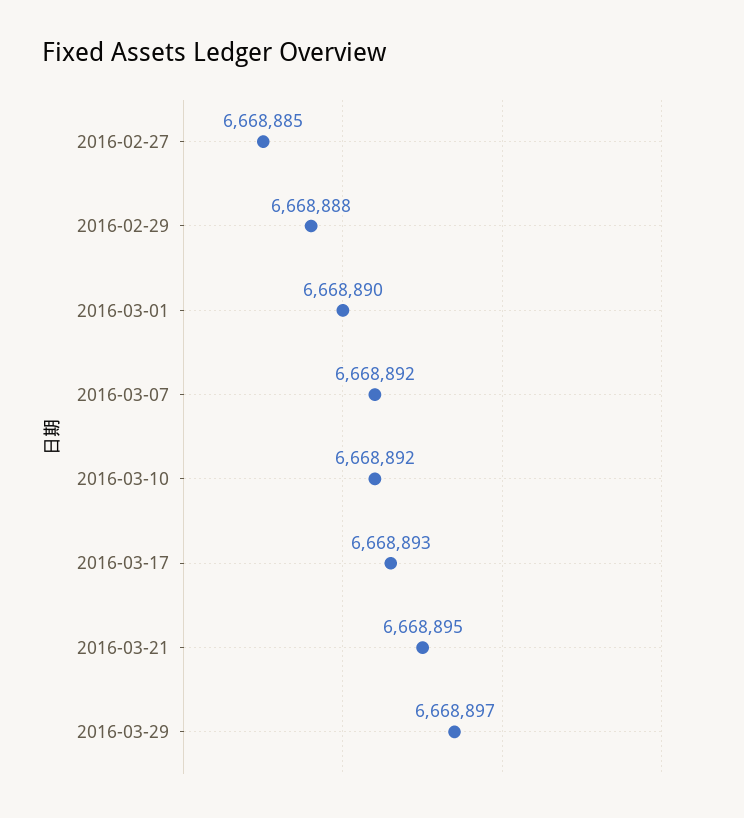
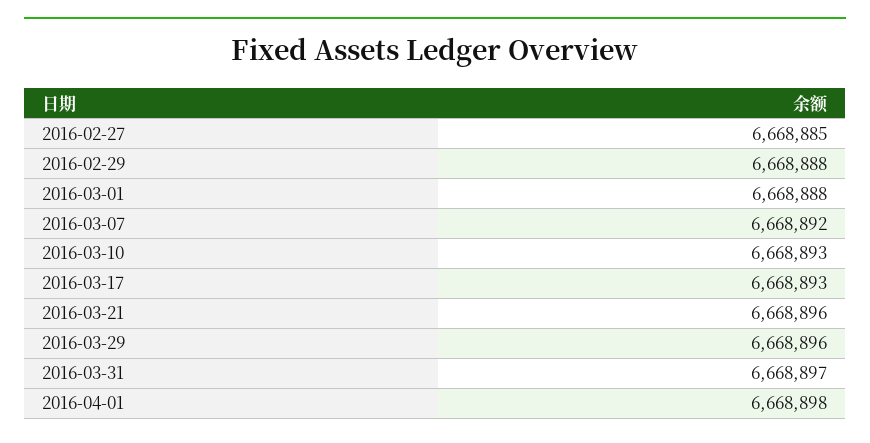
2016-03-01: 6668890 -> 6668888
2016-03-10: 6668892 -> 6668893
2016-03-21: 6668895 -> 6668896
2016-03-29: 6668897 -> 6668896
2016-03-31: none -> 6668897
2016-04-01: none -> 6668898

